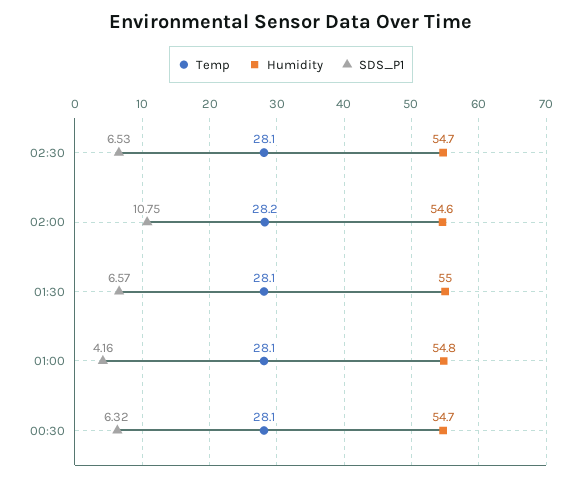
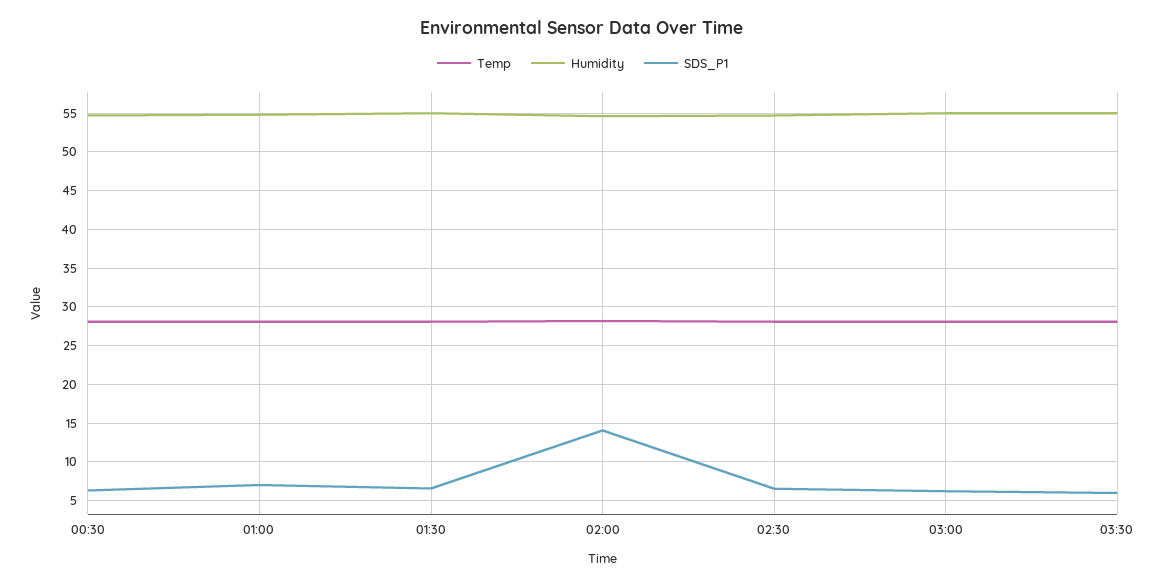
SDS_P1, 02:00: 10.75 -> 14
SDS_P1, 01:00: 4.16 -> 7
Temp, 03:00: none -> 28
Humidity, 03:00: none -> 55
SDS_P1, 03:00: none -> 6
Temp, 03:30: none -> 28
Humidity, 03:30: none -> 55
SDS_P1, 03:30: none -> 6

